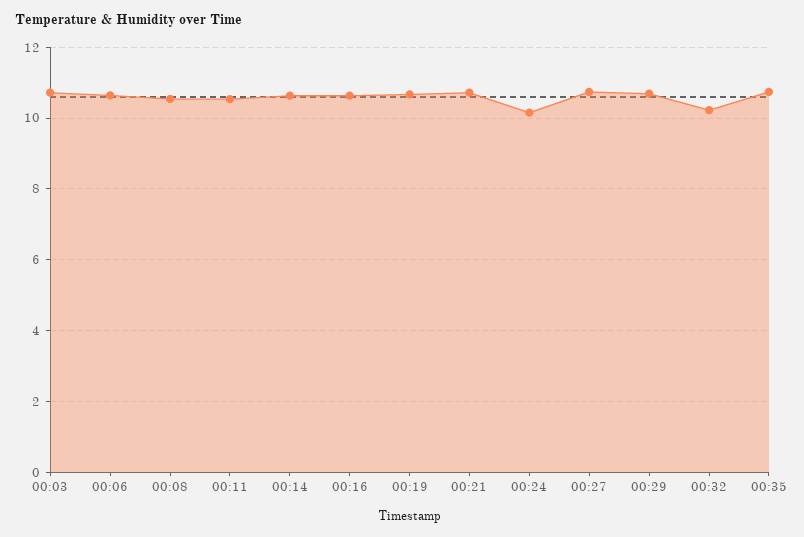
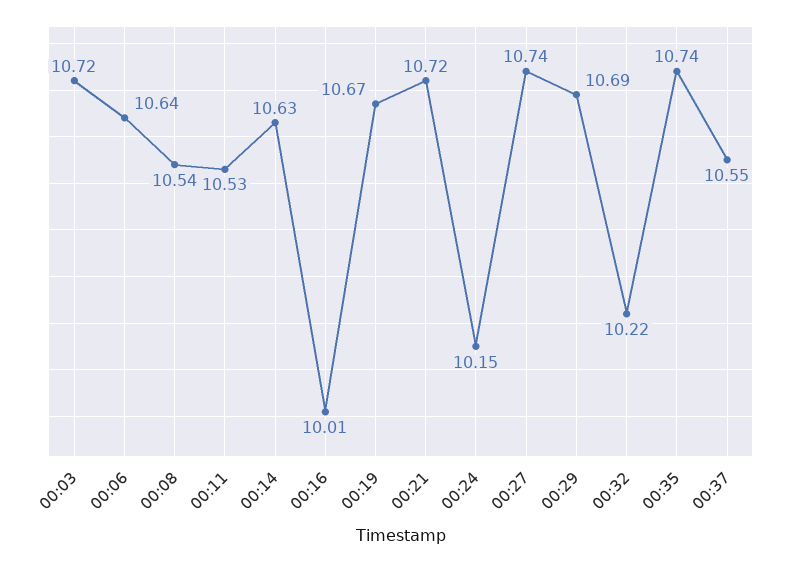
00:16: 10.6 -> 10.01
00:37: none -> 10.55

